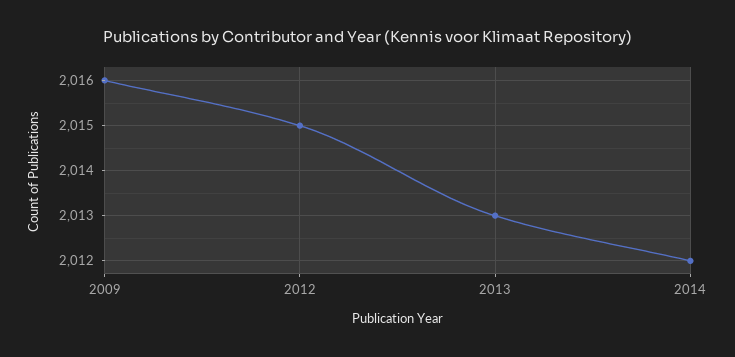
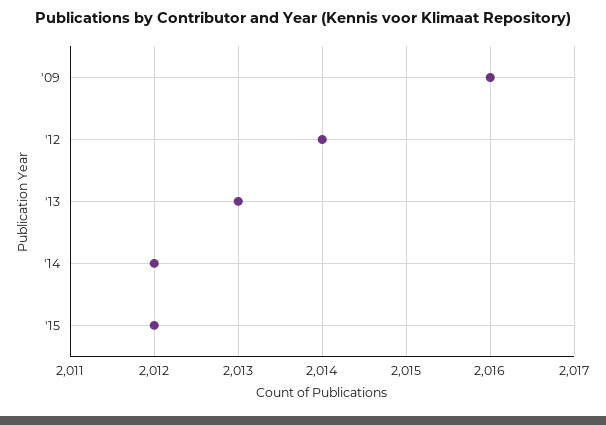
2012: 2015 -> 2014
'15: none -> 2012

